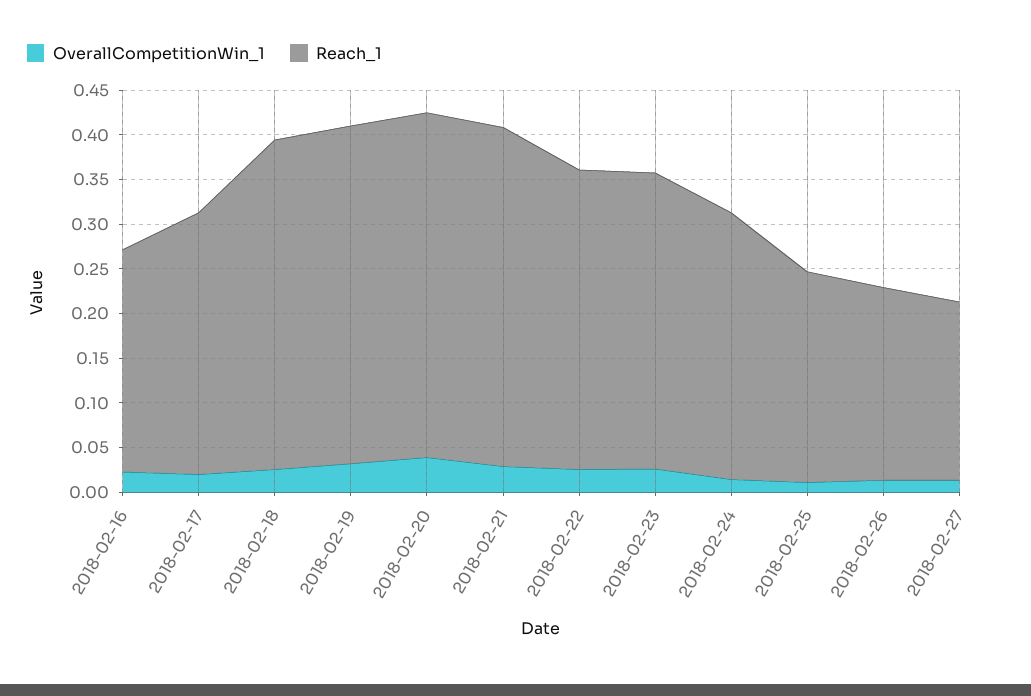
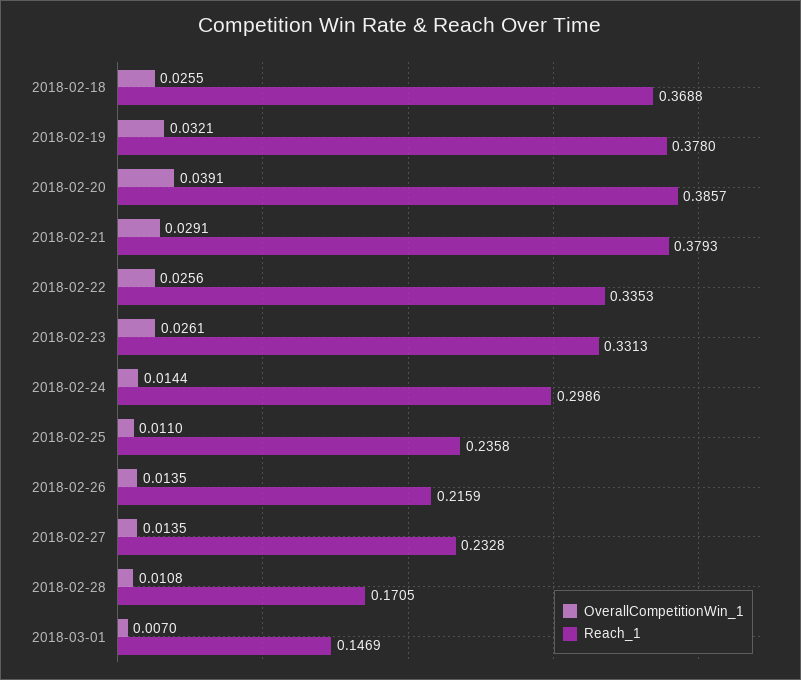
OverallCompetitionWin_1, 2018-02-16: 0.02 -> none
Reach_1, 2018-02-16: 0.25 -> none
OverallCompetitionWin_1, 2018-02-17: 0.02 -> none
Reach_1, 2018-02-17: 0.29 -> none
Reach_1, 2018-02-27: 0.2 -> 0.2328
OverallCompetitionWin_1, 2018-02-28: none -> 0.0108
Reach_1, 2018-02-28: none -> 0.1705
OverallCompetitionWin_1, 2018-03-01: none -> 0.007
Reach_1, 2018-03-01: none -> 0.1469

